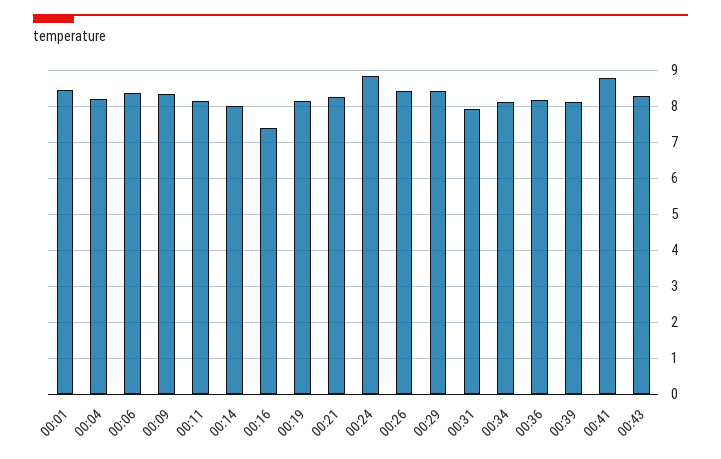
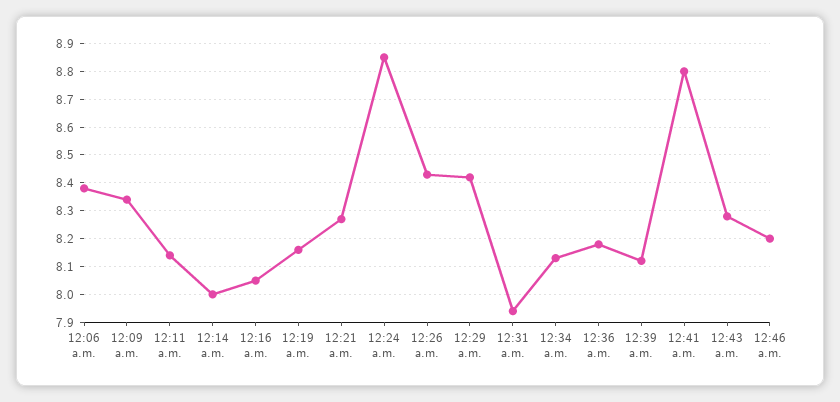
00:01: 8.4 -> none
00:04: 8.2 -> none
00:16: 7.4 -> 8.05
12:46 a.m.: none -> 8.2

